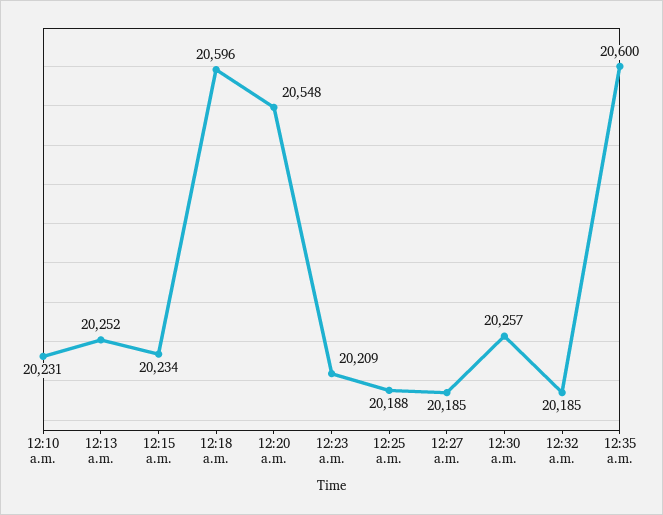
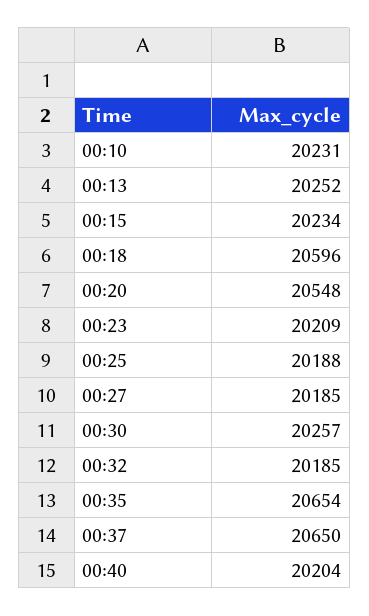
12:35 a.m.: 20600 -> 20654
00:37: none -> 20650
00:40: none -> 20204

